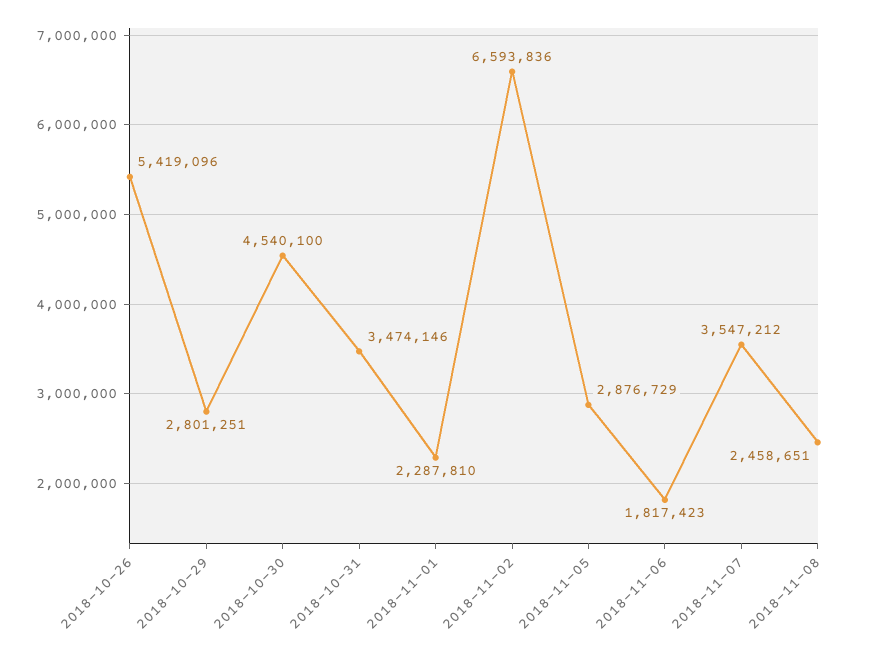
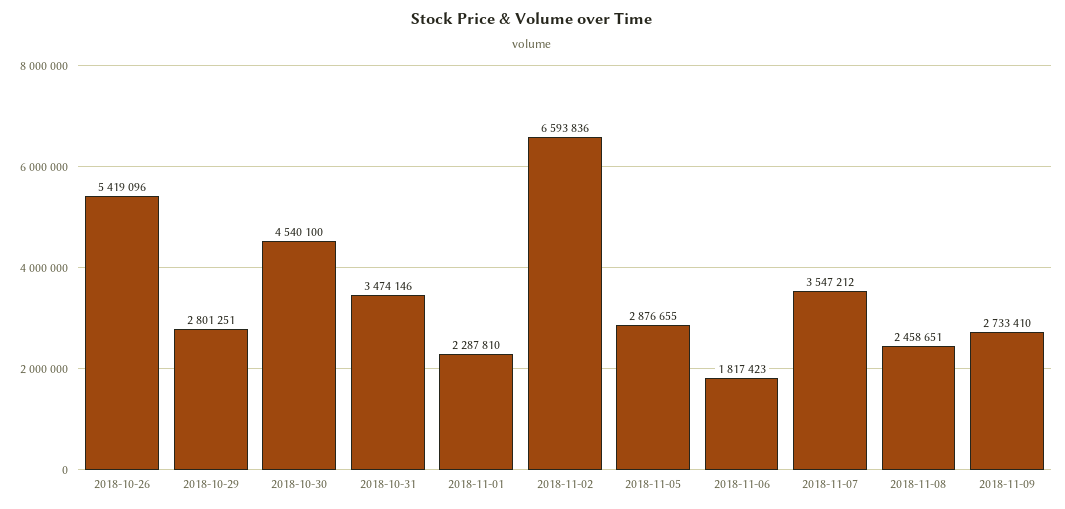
2018-11-05: 2876729 -> 2876655
2018-11-09: none -> 2733410

